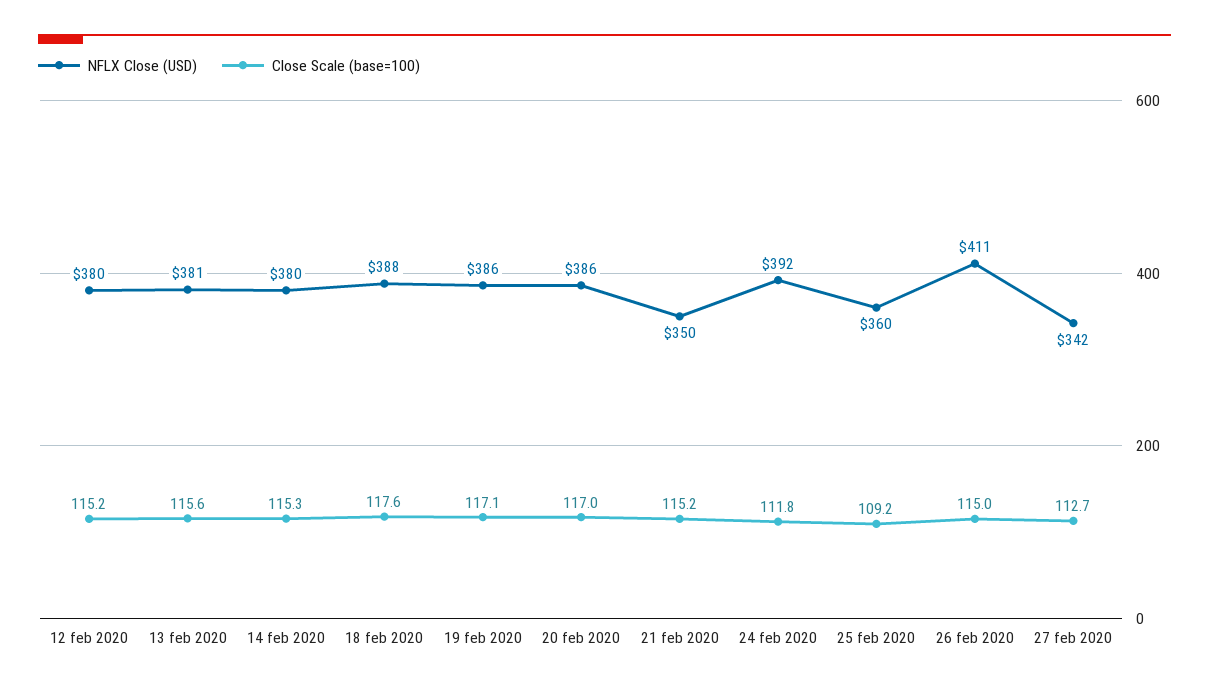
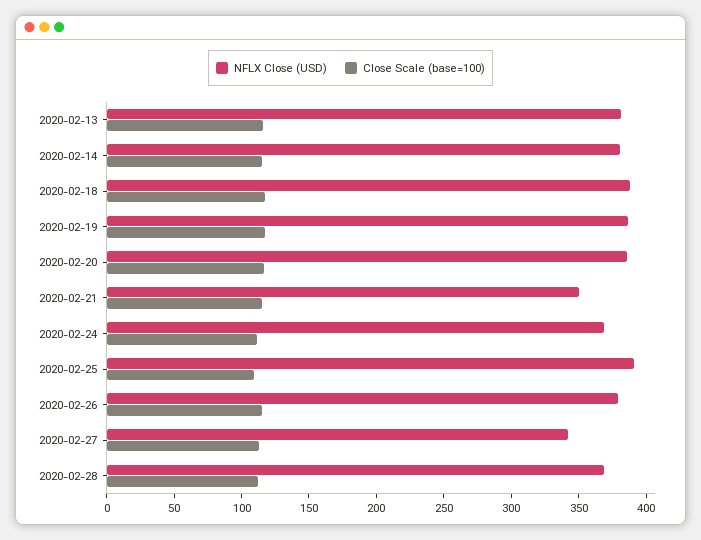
NFLX Close (USD), 12 feb 2020: 380 -> none
Close Scale (base=100), 12 feb 2020: 115.2 -> none
NFLX Close (USD), 24 feb 2020: 392 -> 370
NFLX Close (USD), 25 feb 2020: 360 -> 390
NFLX Close (USD), 26 feb 2020: 411 -> 380
NFLX Close (USD), 2020-02-28: none -> 370
Close Scale (base=100), 2020-02-28: none -> 110

